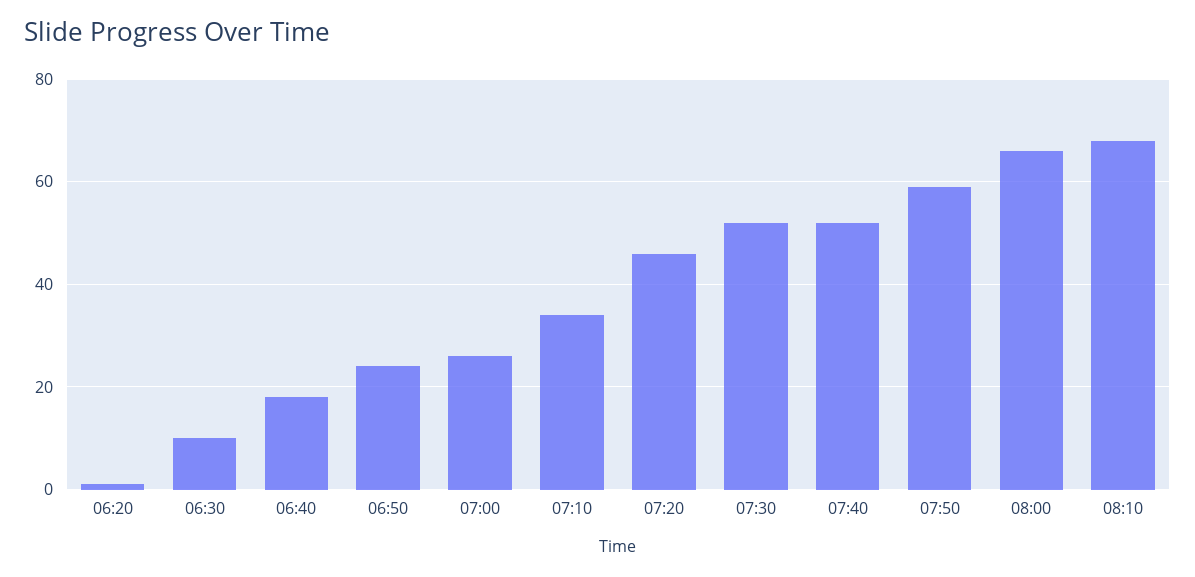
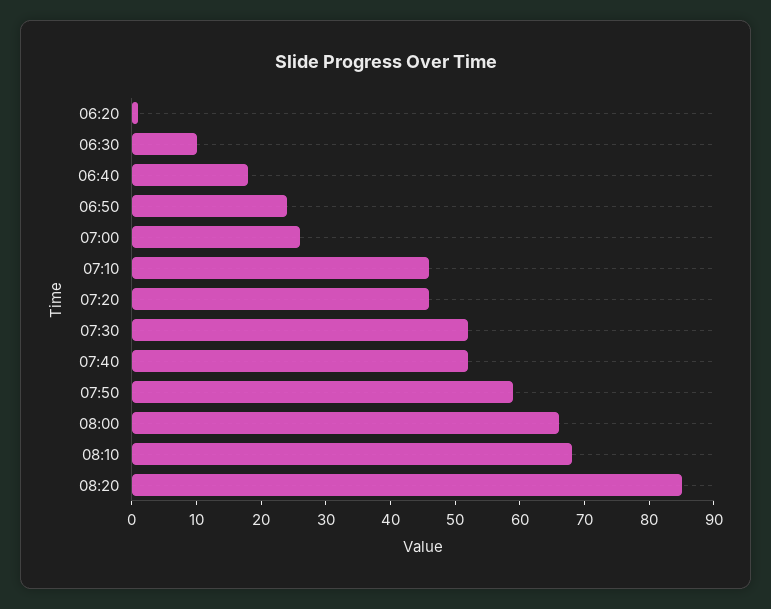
07:10: 35 -> 45
08:20: none -> 85

